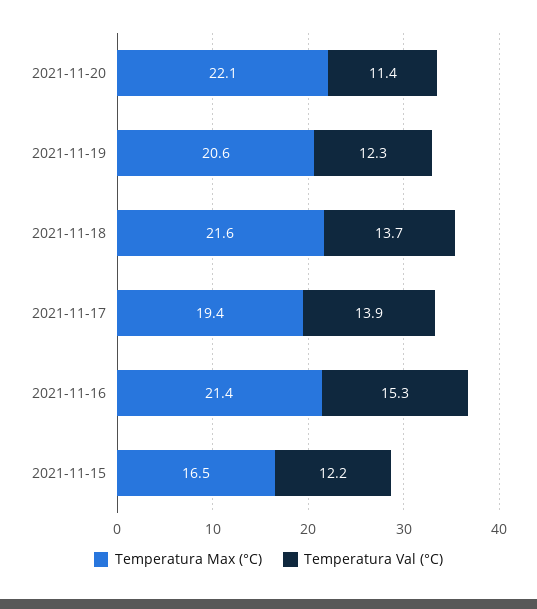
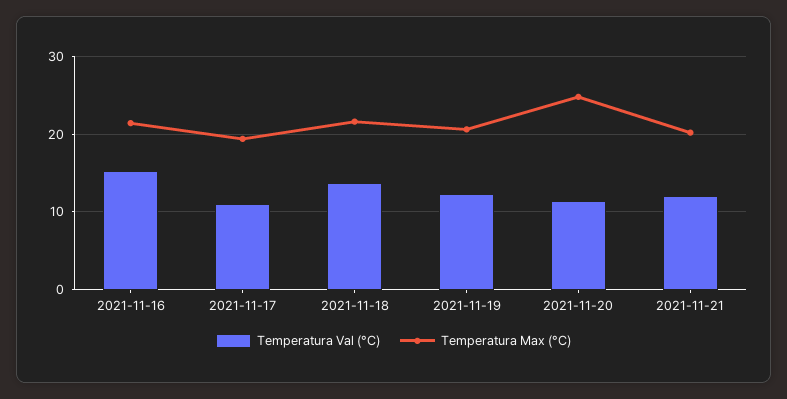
Temperatura Max (°C), 2021-11-20: 22.1 -> 25
Temperatura Val (°C), 2021-11-17: 13.9 -> 11
Temperatura Max (°C), 2021-11-15: 16.5 -> none
Temperatura Val (°C), 2021-11-15: 12.2 -> none
Temperatura Val (°C), 2021-11-21: none -> 12
Temperatura Max (°C), 2021-11-21: none -> 20

